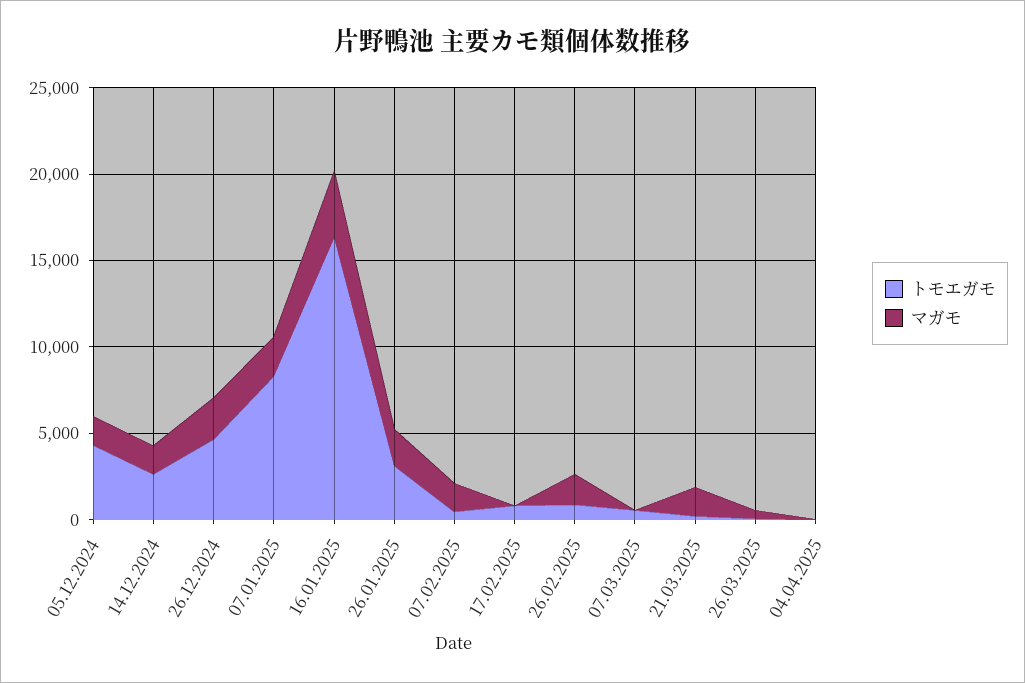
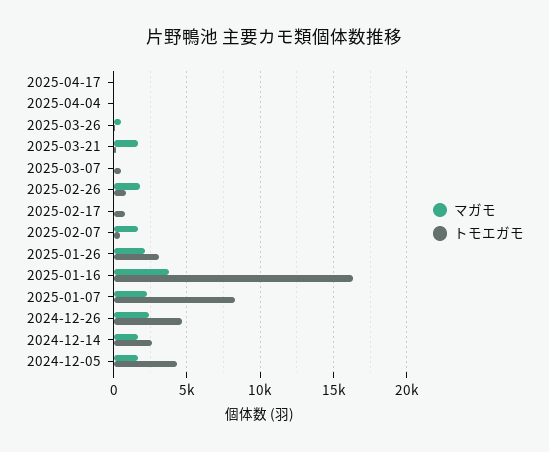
マガモ, 2025-04-17: none -> 0
トモエガモ, 2025-04-17: none -> 0

